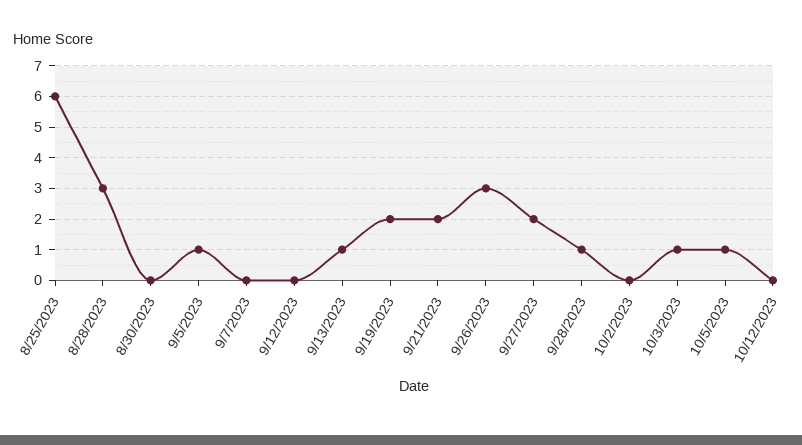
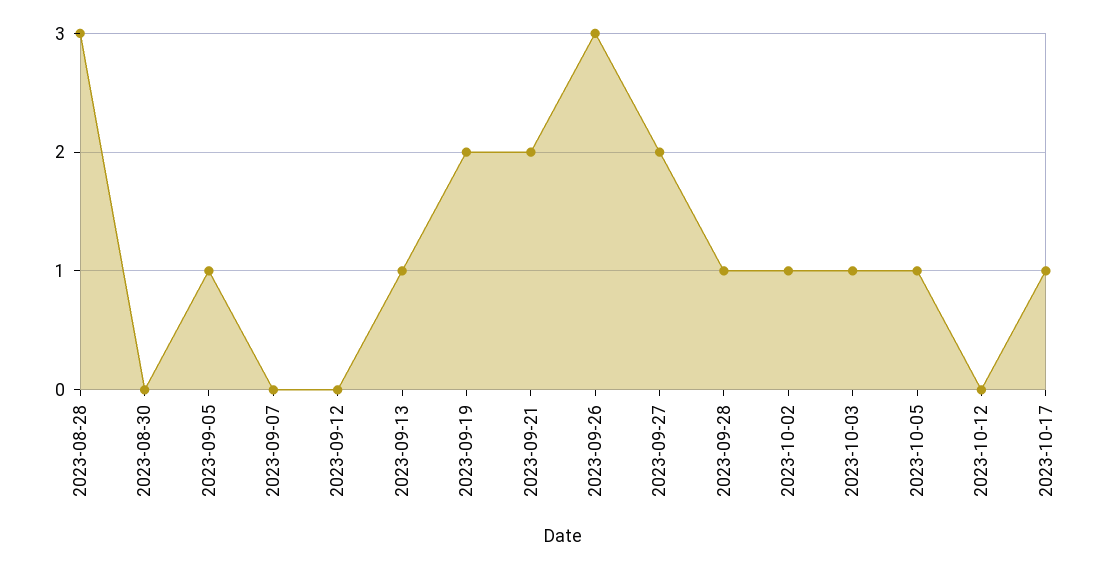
8/25/2023: 6 -> none
10/2/2023: 0 -> 1
2023-10-17: none -> 1

